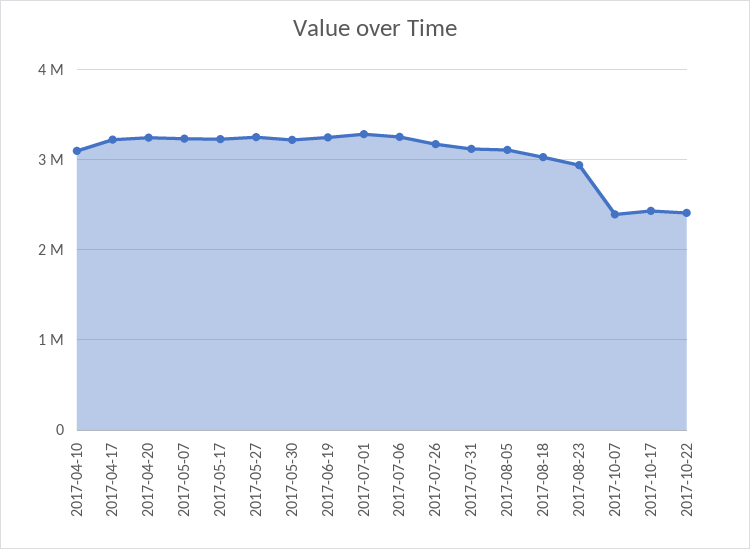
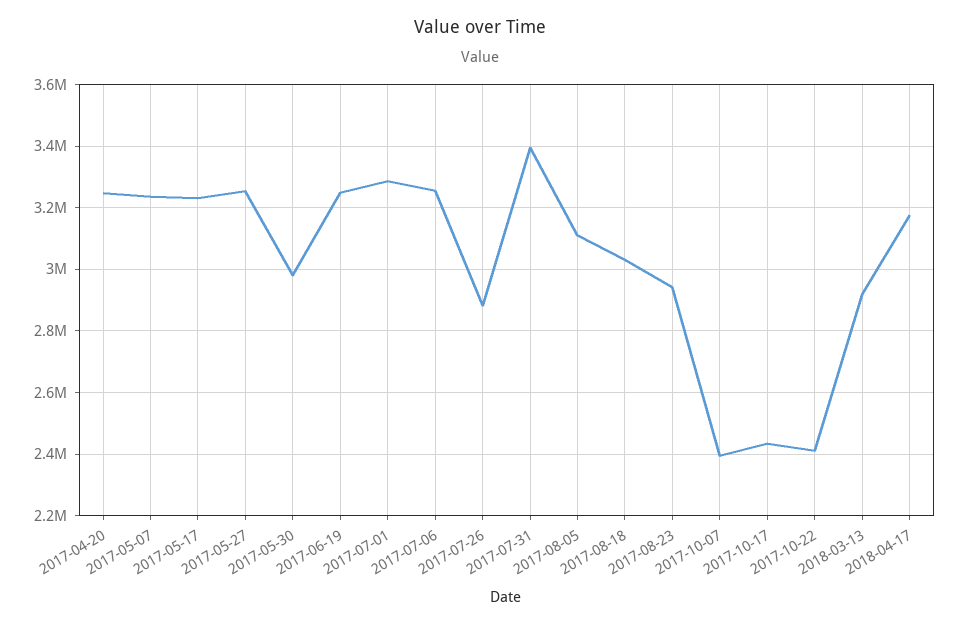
2017-04-10: 3100000 -> none
2017-04-17: 3200000 -> none
2017-05-30: 3200000 -> 2980000
2017-07-26: 3200000 -> 2880000
2017-07-31: 3100000 -> 3400000
2018-03-13: none -> 2920000
2018-04-17: none -> 3180000

